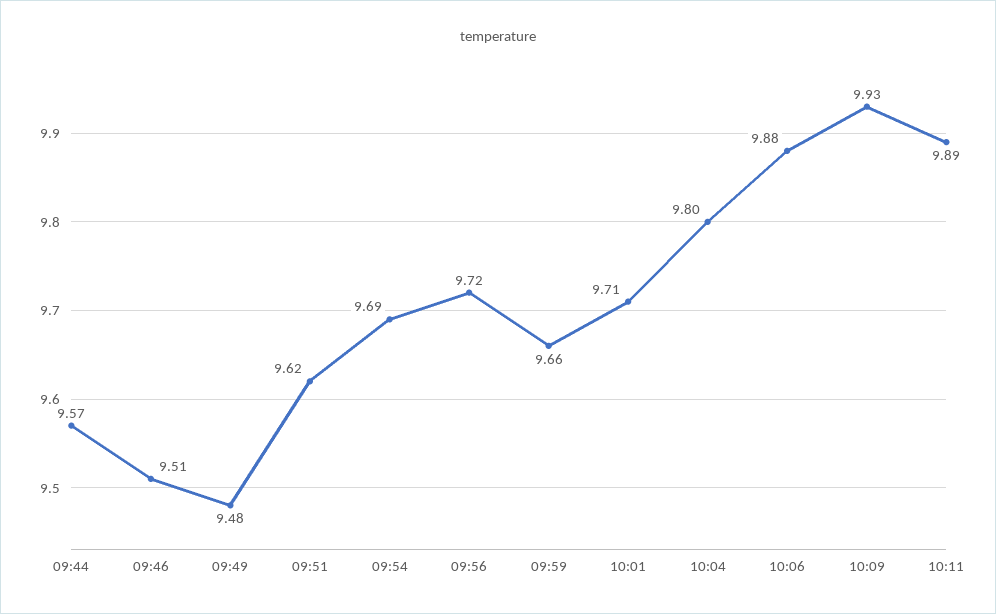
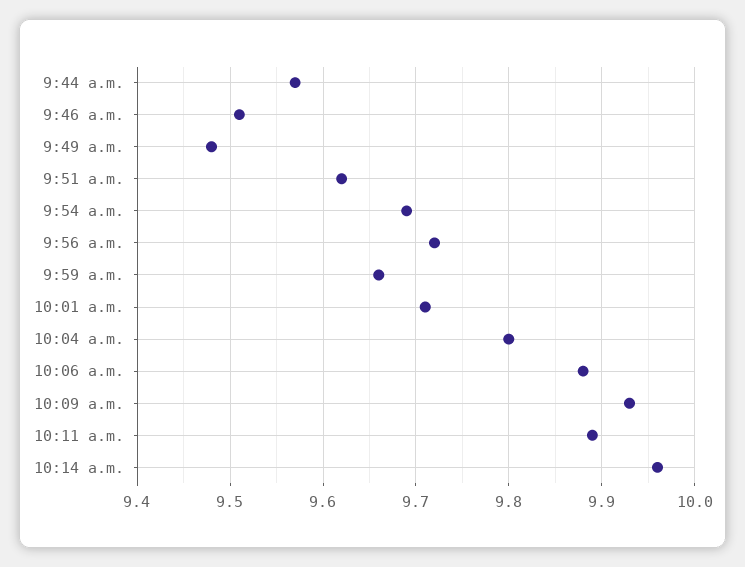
10:14 a.m.: none -> 9.96

